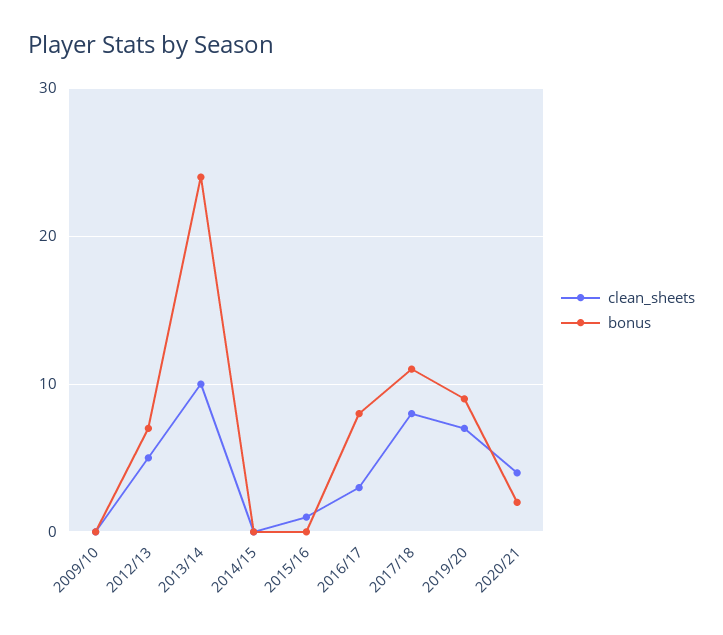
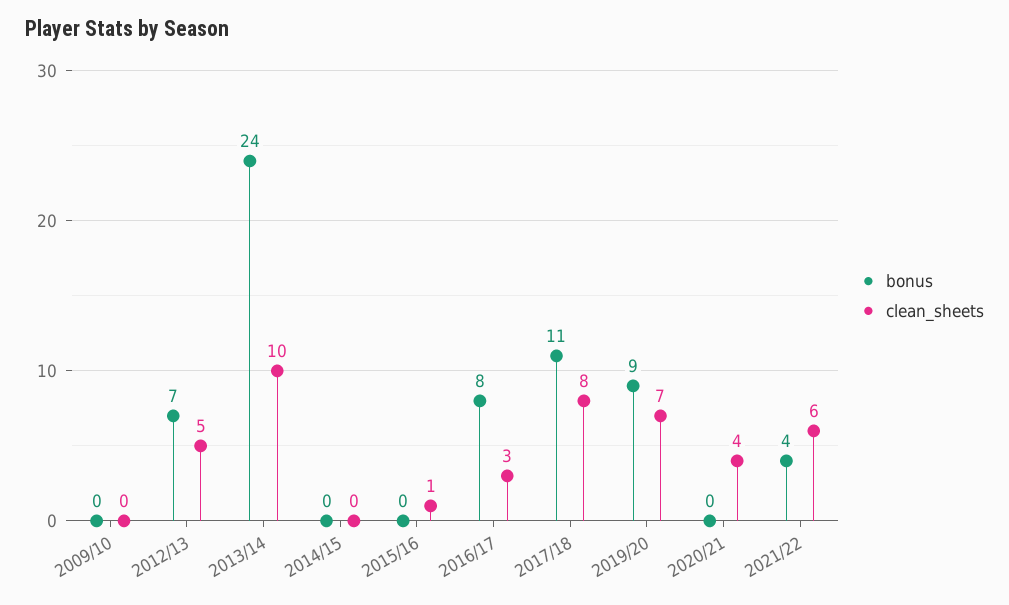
bonus, 2020/21: 2 -> 0
bonus, 2021/22: none -> 4
clean_sheets, 2021/22: none -> 6

